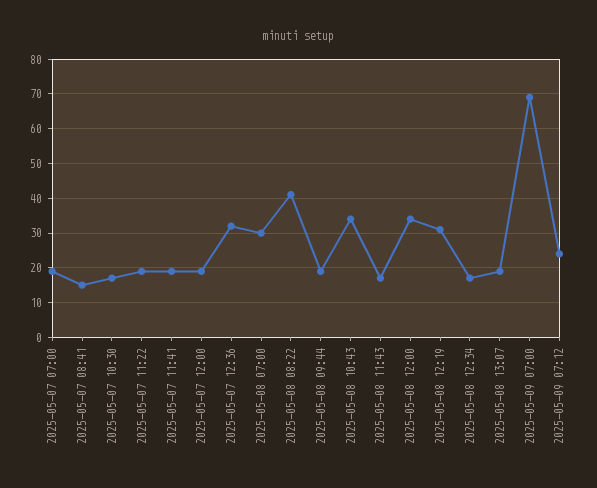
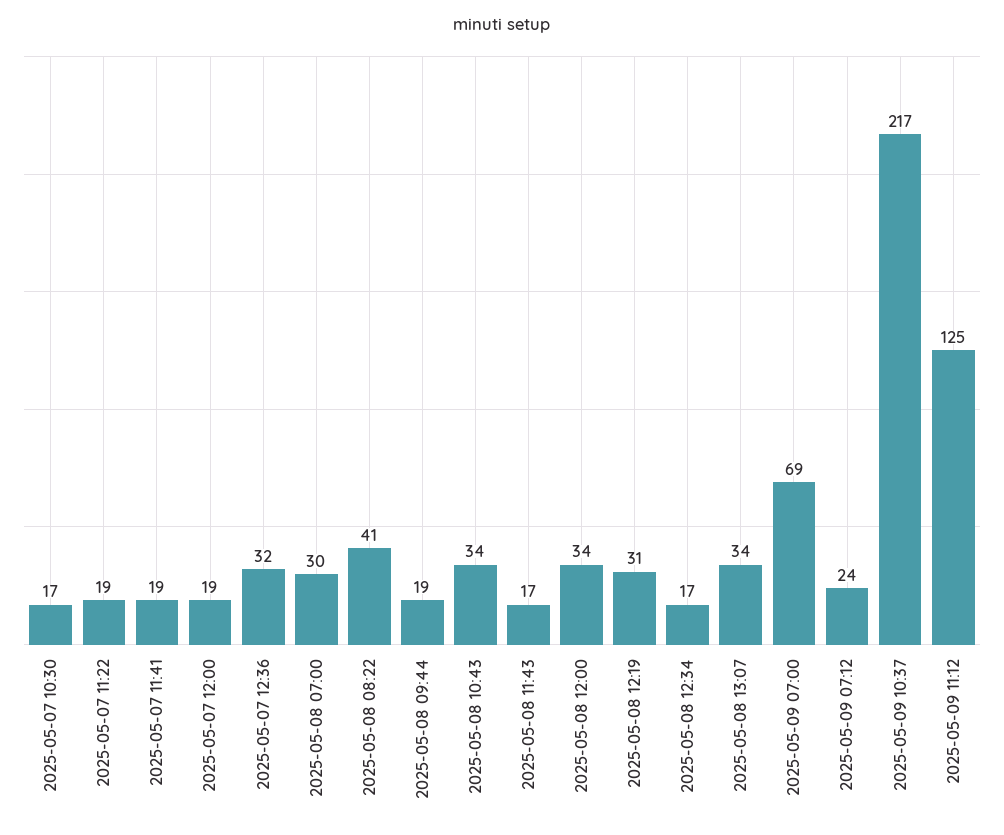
2025-05-07 07:00: 20 -> none
2025-05-07 08:41: 15 -> none
2025-05-08 13:07: 20 -> 34
2025-05-09 10:37: none -> 217
2025-05-09 11:12: none -> 125

